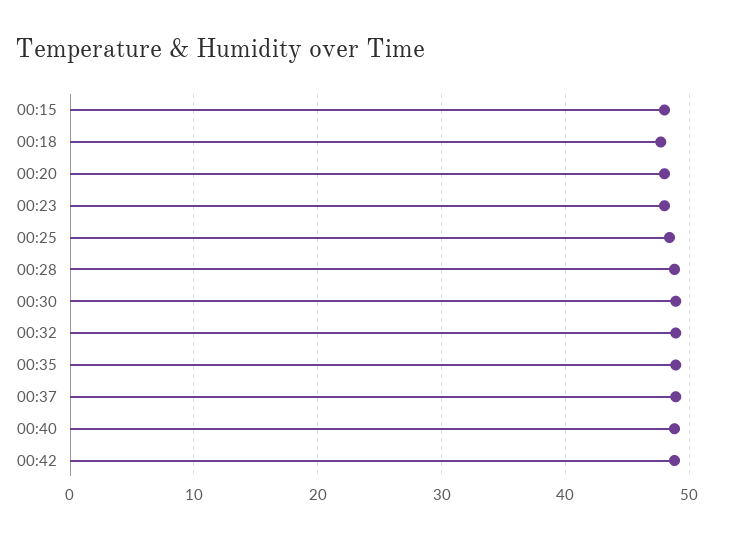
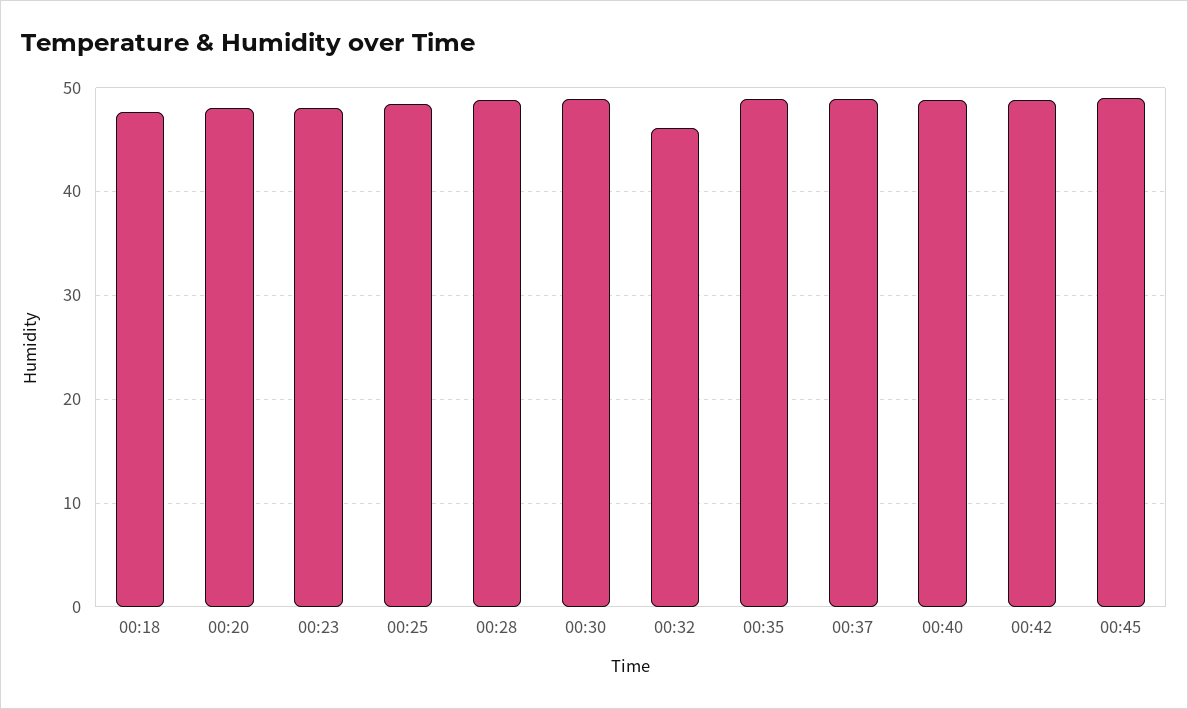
00:15: 48 -> none
00:32: 49 -> 46
00:45: none -> 49

